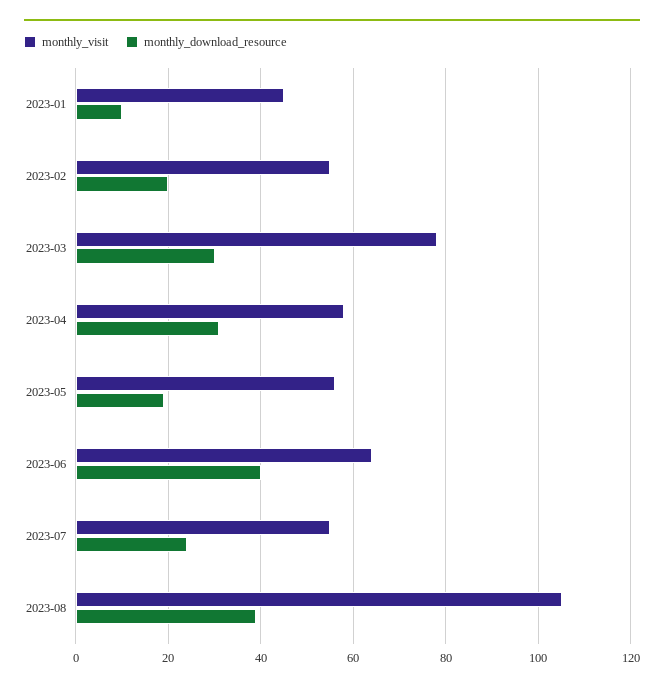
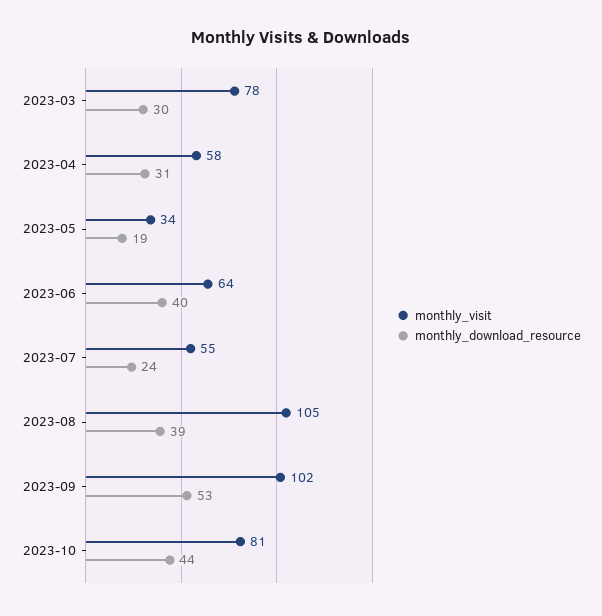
monthly_visit, 2023-01: 45 -> none
monthly_download_resource, 2023-01: 10 -> none
monthly_visit, 2023-02: 55 -> none
monthly_download_resource, 2023-02: 20 -> none
monthly_visit, 2023-05: 55 -> 34
monthly_visit, 2023-09: none -> 102
monthly_download_resource, 2023-09: none -> 53
monthly_visit, 2023-10: none -> 81
monthly_download_resource, 2023-10: none -> 44

